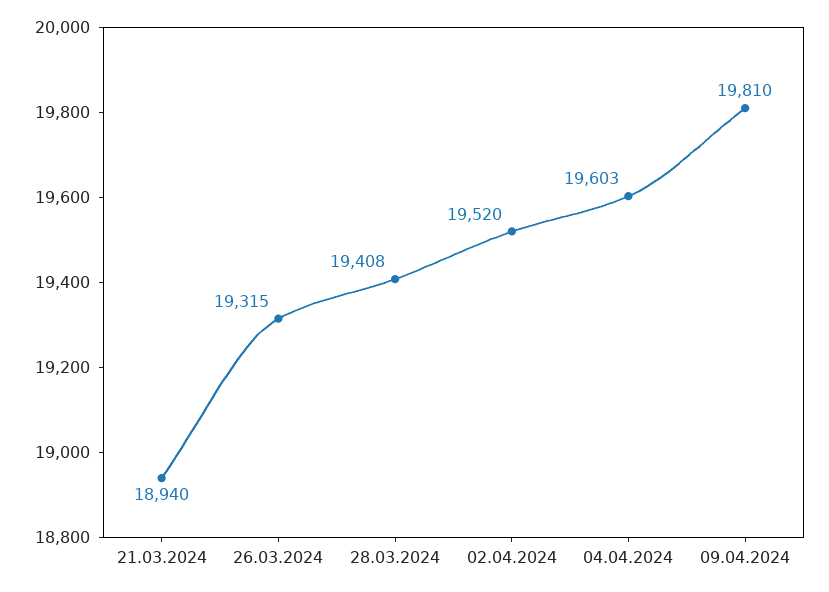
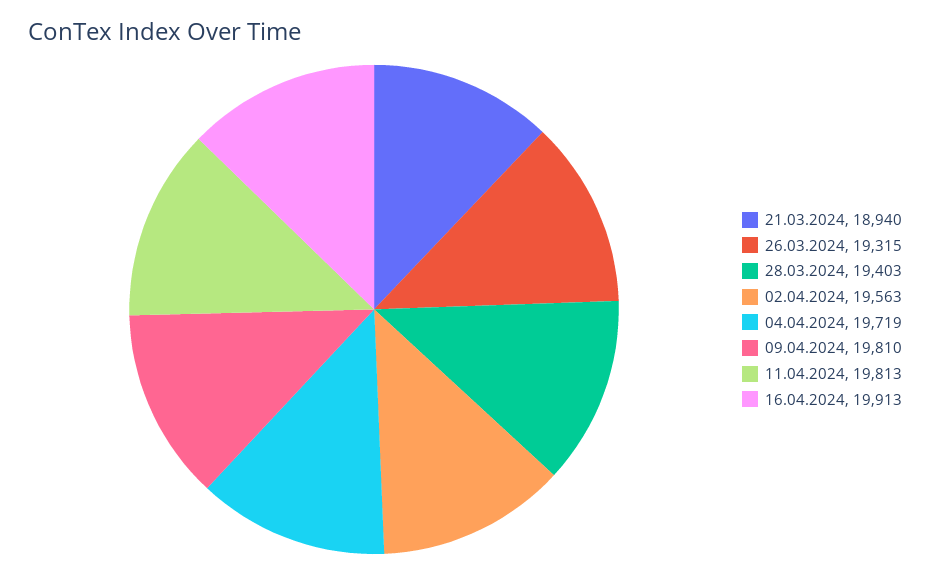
28.03.2024: 19408 -> 19403
02.04.2024: 19520 -> 19563
04.04.2024: 19603 -> 19719
11.04.2024: none -> 19813
16.04.2024: none -> 19913

